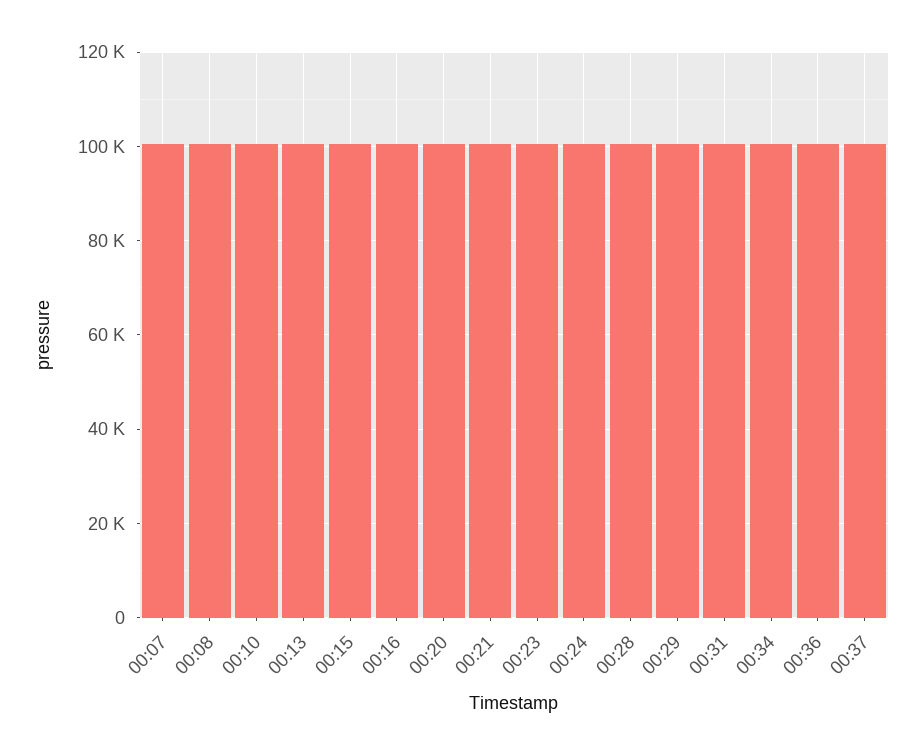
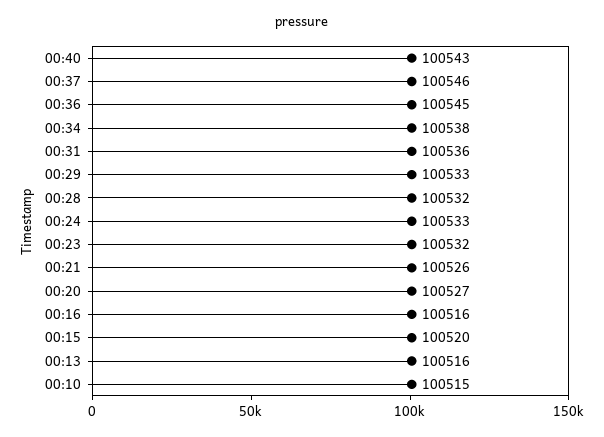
00:07: 100000 -> none
00:08: 100000 -> none
00:40: none -> 100543

